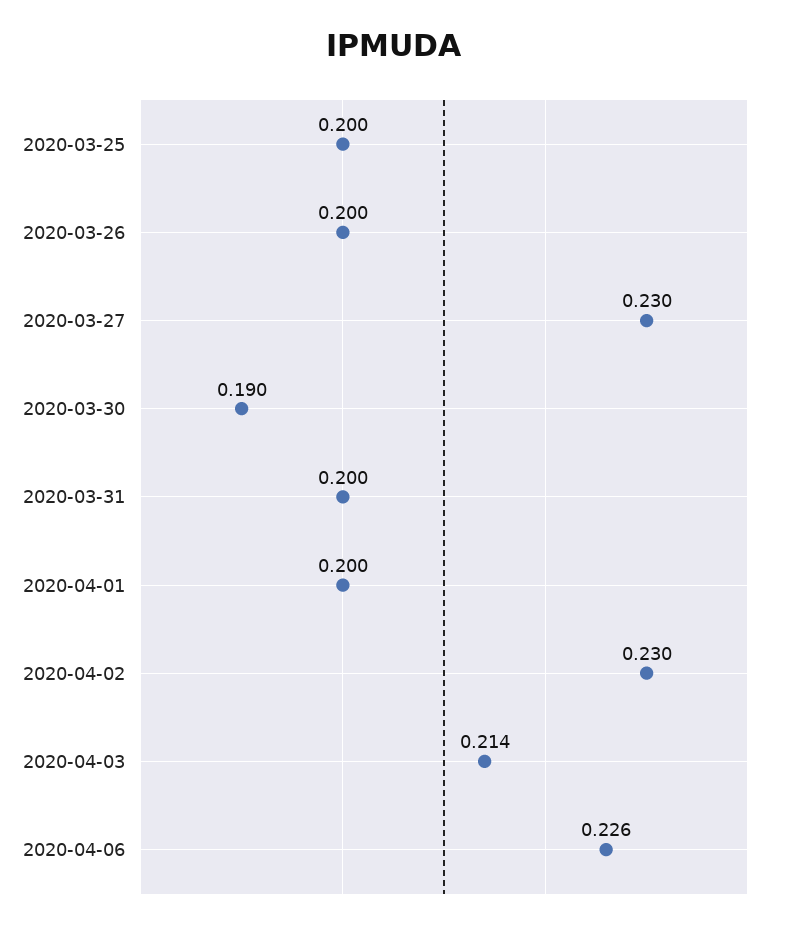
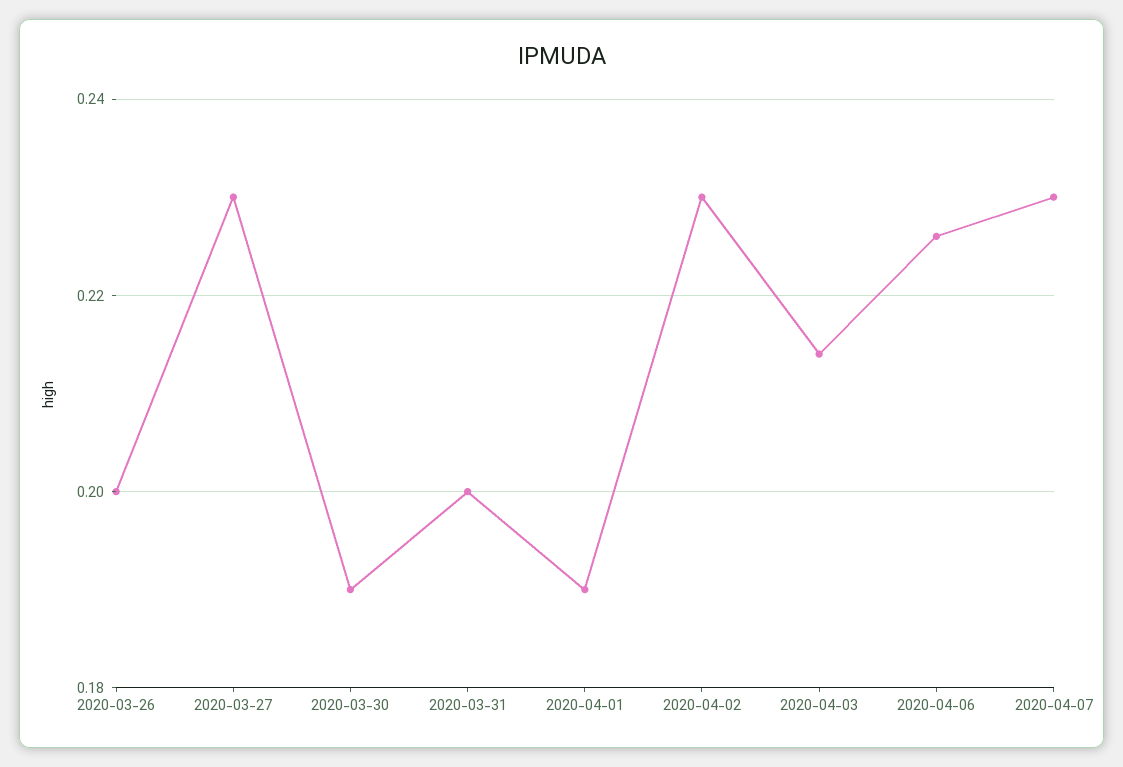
2020-03-25: 0.2 -> none
2020-04-01: 0.2 -> 0.19
2020-04-07: none -> 0.23

